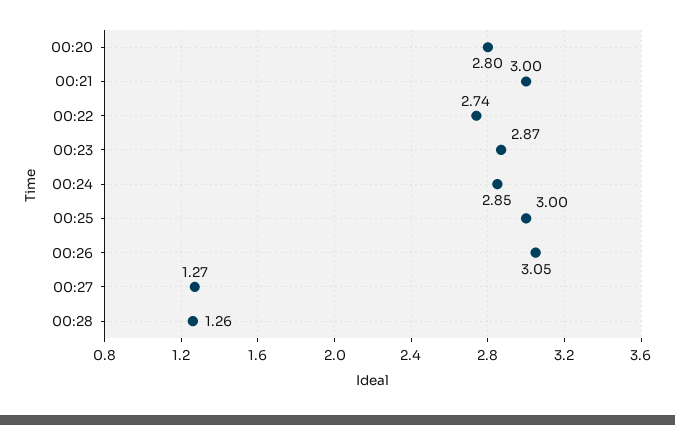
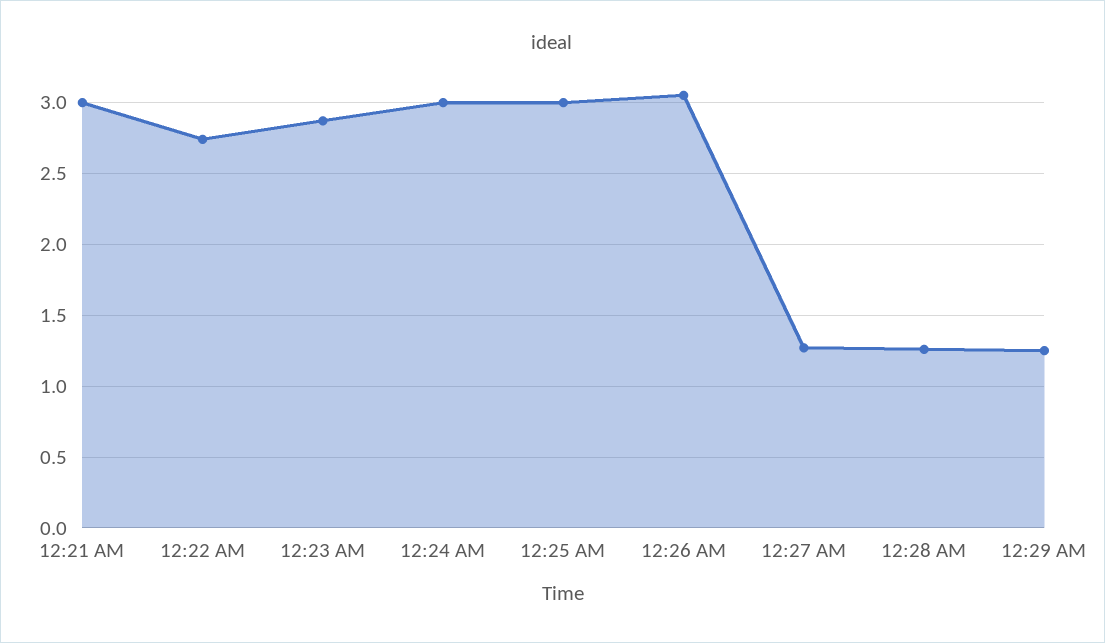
00:20: 2.8 -> none
00:24: 2.85 -> 3
12:29 AM: none -> 1.25

